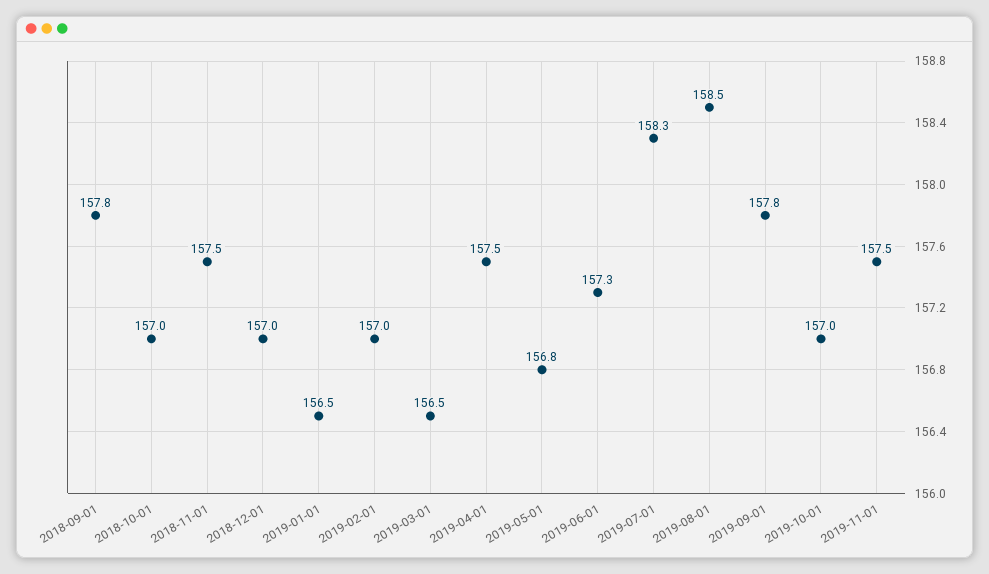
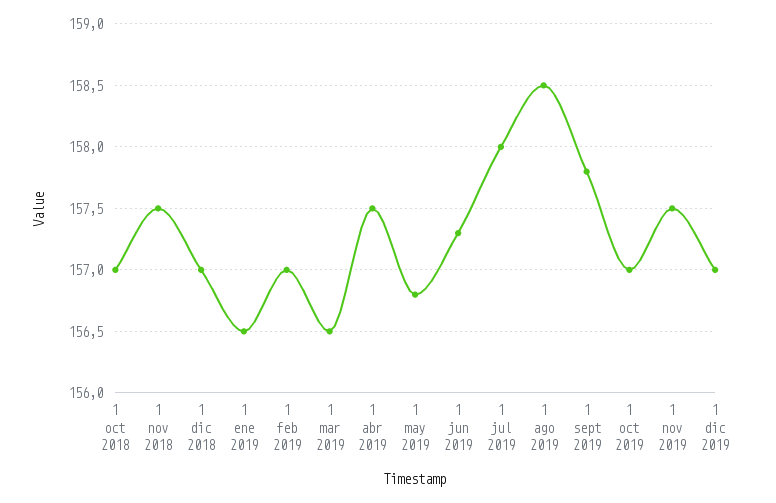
2018-09-01: 157.8 -> none
2019-07-01: 158.3 -> 158
1 dic 2019: none -> 157

